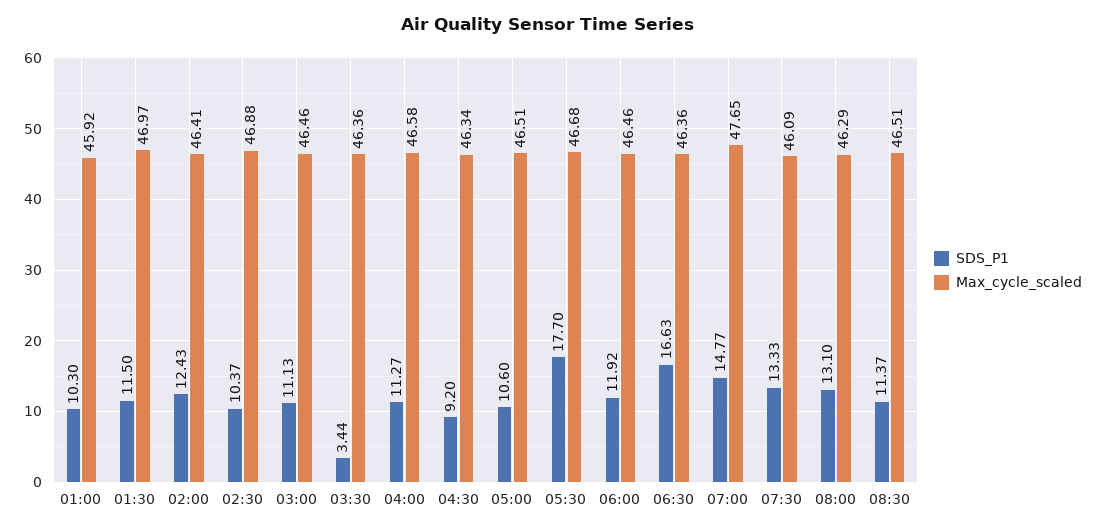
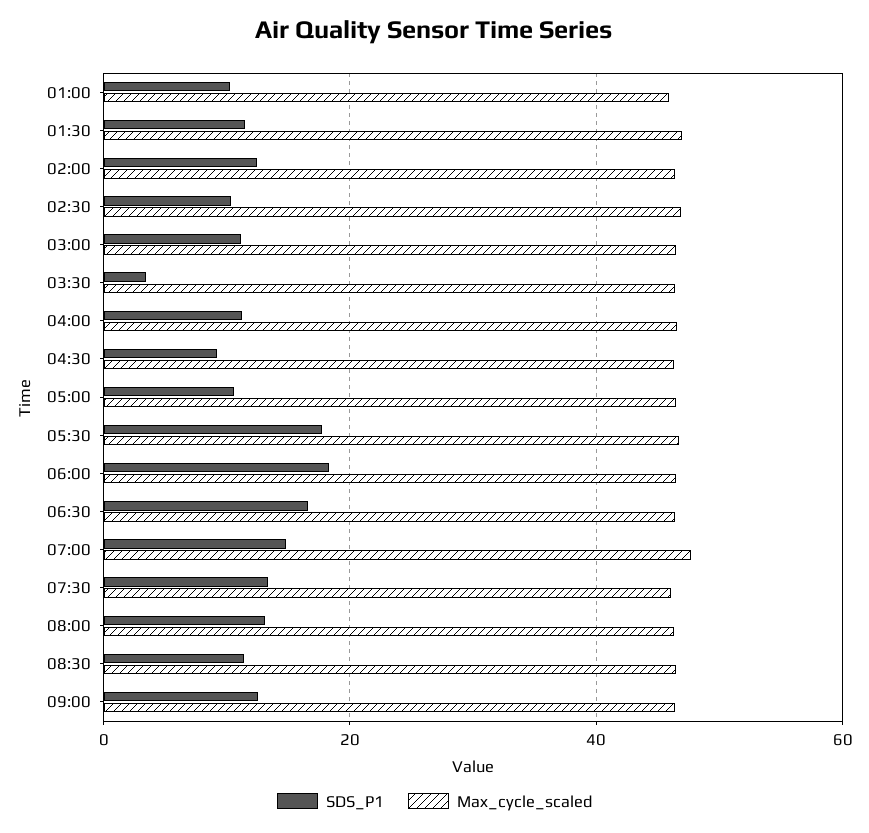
SDS_P1, 06:00: 11.92 -> 18
SDS_P1, 09:00: none -> 12
Max_cycle_scaled, 09:00: none -> 46

